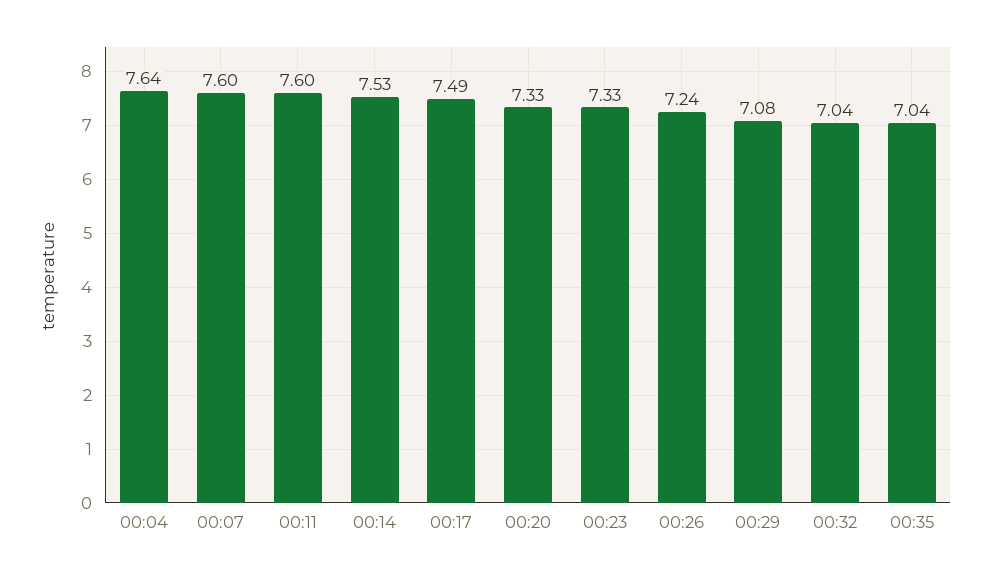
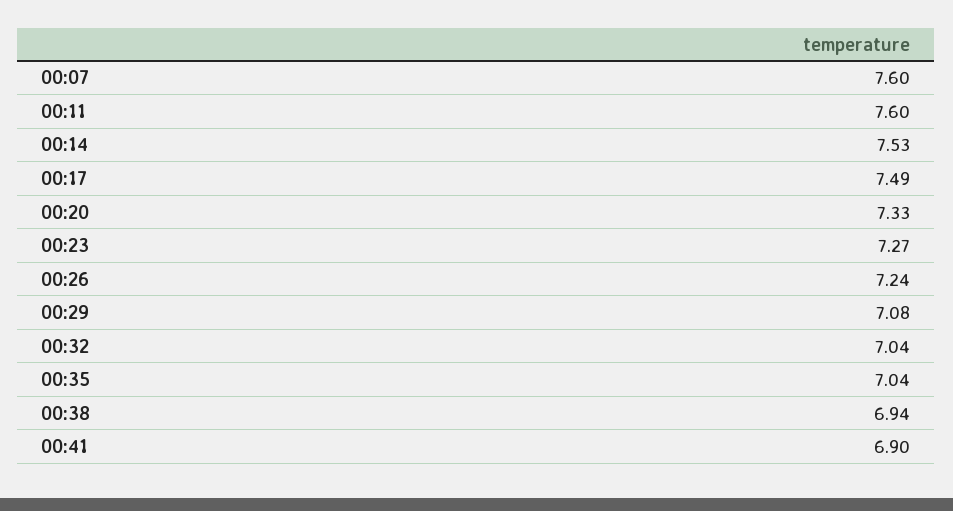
00:04: 7.64 -> none
00:23: 7.33 -> 7.27
00:38: none -> 6.94
00:41: none -> 6.9

